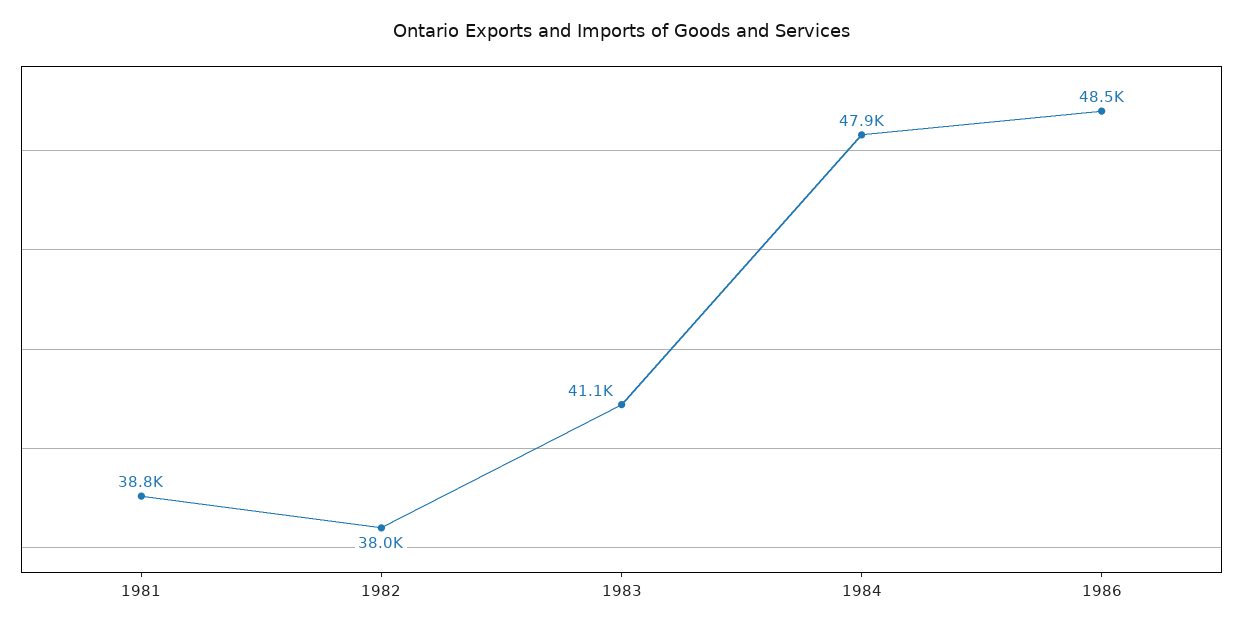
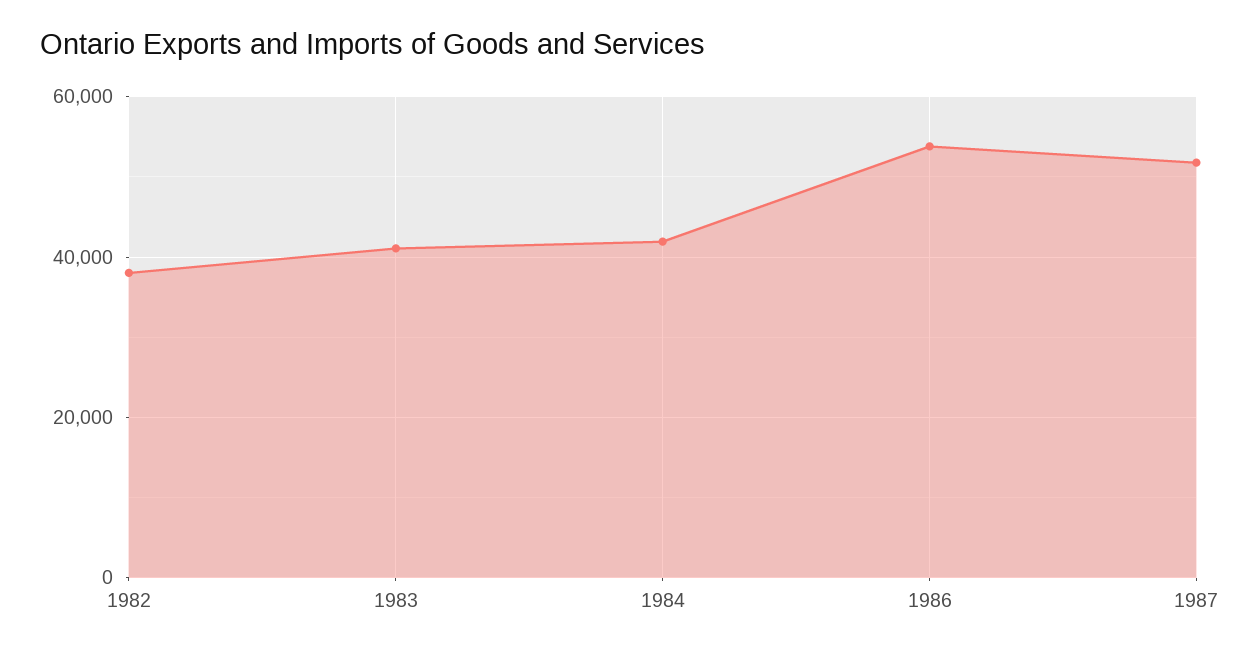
1981: 38800 -> none
1984: 47900 -> 42000
1986: 48500 -> 54000
1987: none -> 52000

